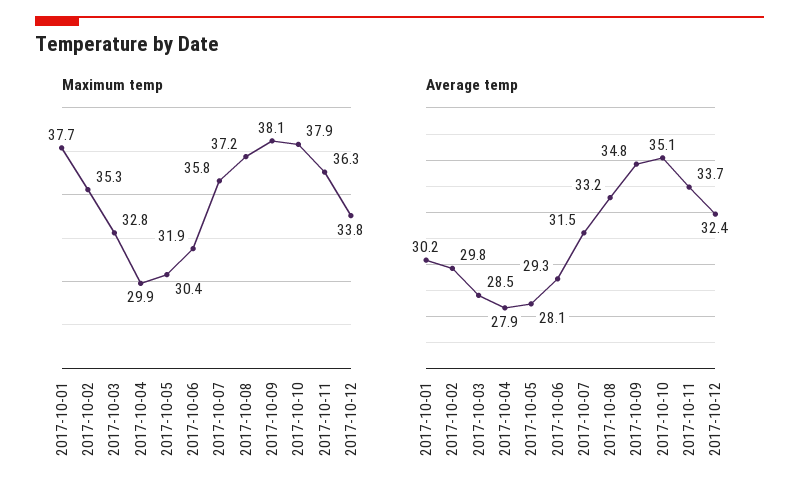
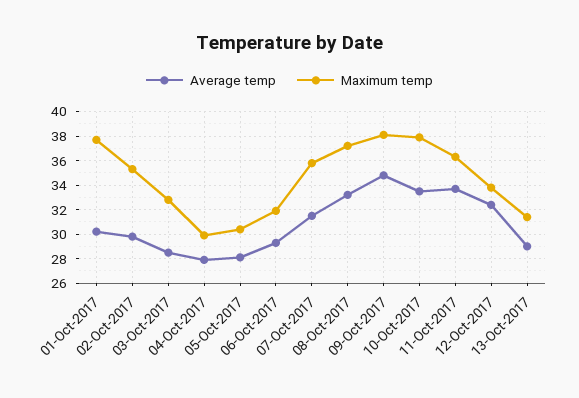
Average temp, 2017-10-10: 35.1 -> 33.5
Average temp, 13-Oct-2017: none -> 29
Maximum temp, 13-Oct-2017: none -> 31.5

